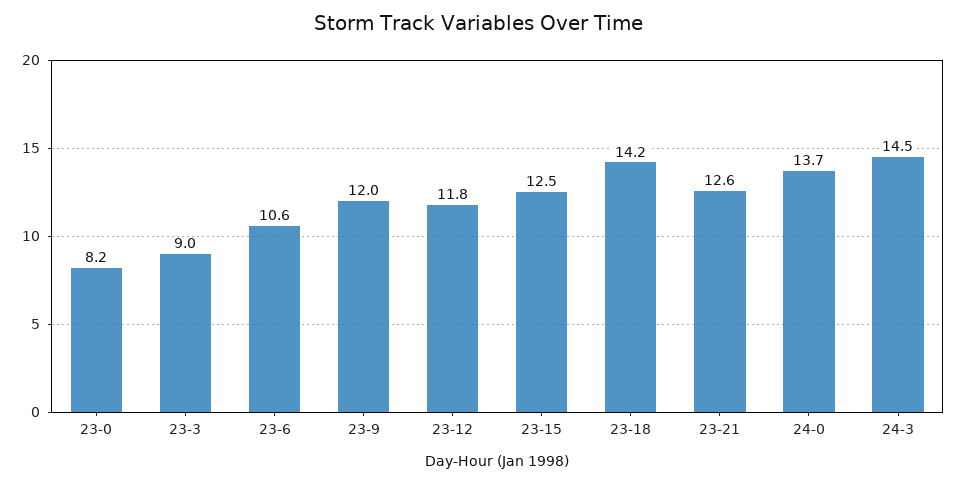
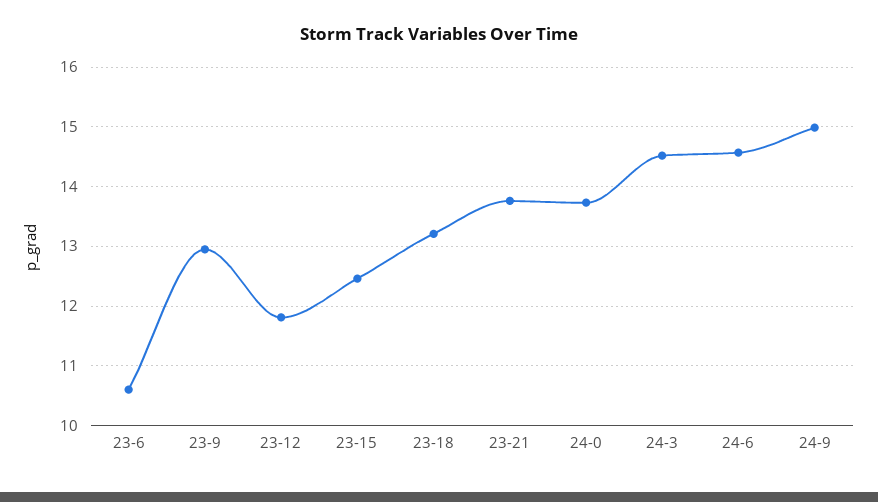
23-0: 8.2 -> none
23-3: 9 -> none
23-9: 12 -> 13
23-18: 14.2 -> 13.2
23-21: 12.6 -> 13.8
24-6: none -> 14.6
24-9: none -> 15

